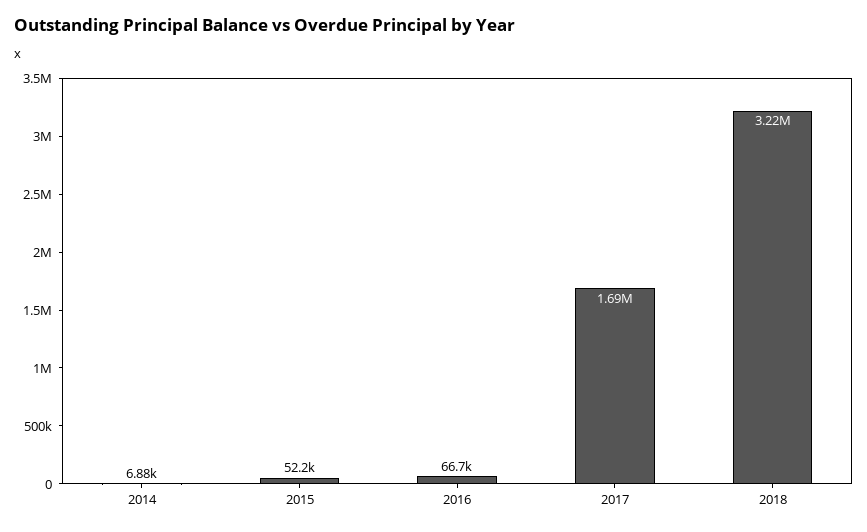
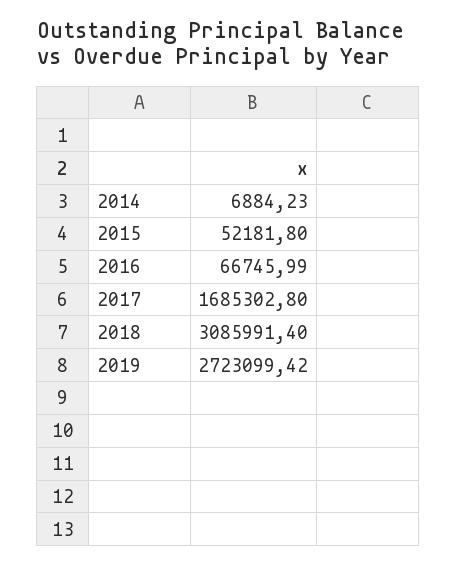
2018: 3220000 -> 3085991.4
2019: none -> 2723099.42

